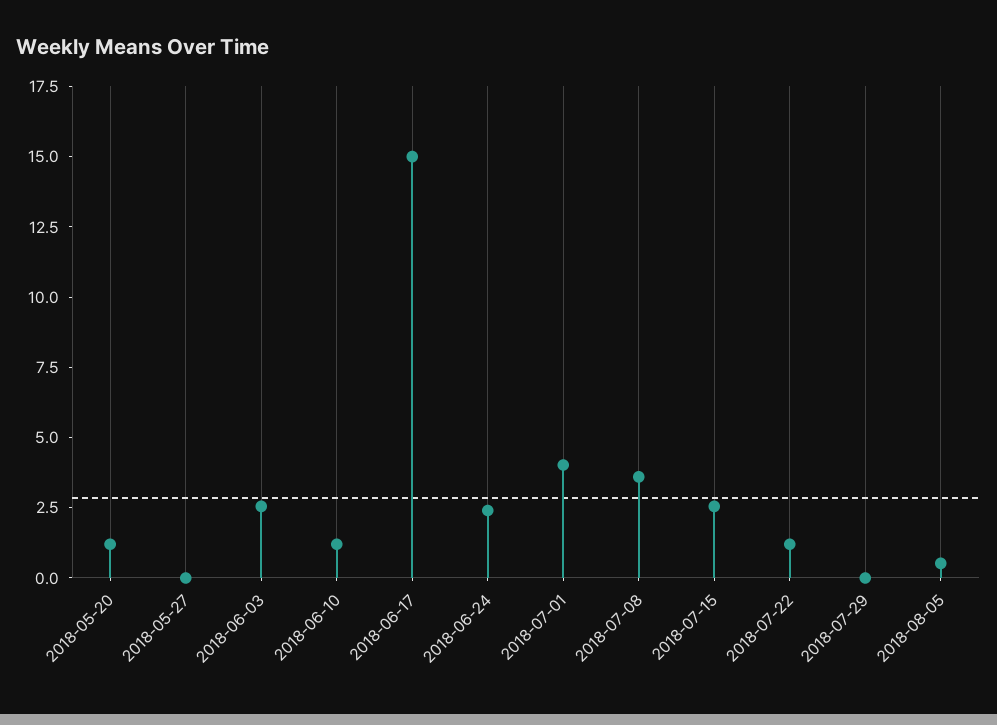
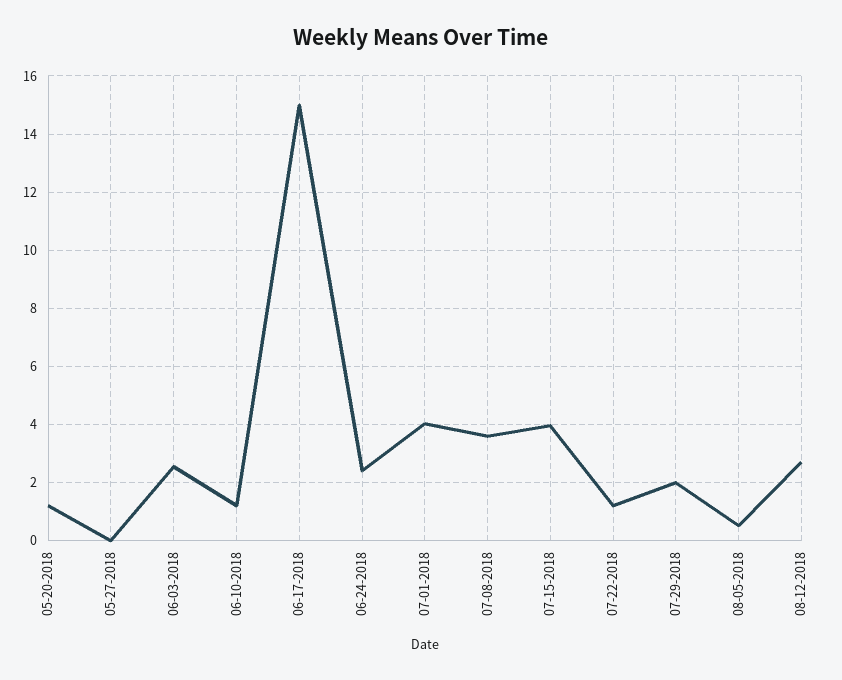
2018-07-15: 2.5 -> 4
2018-07-29: 0 -> 2
08-12-2018: none -> 2.75

